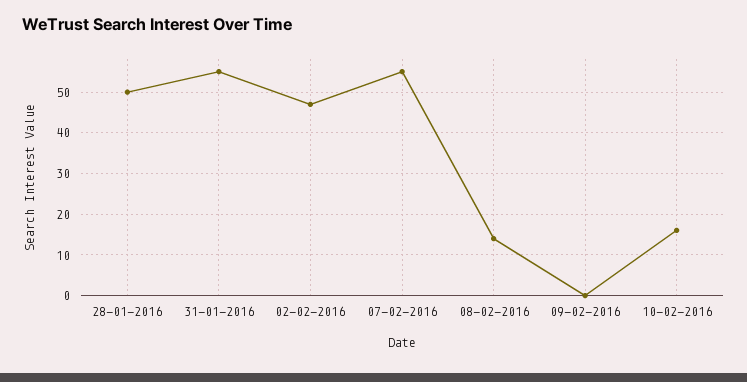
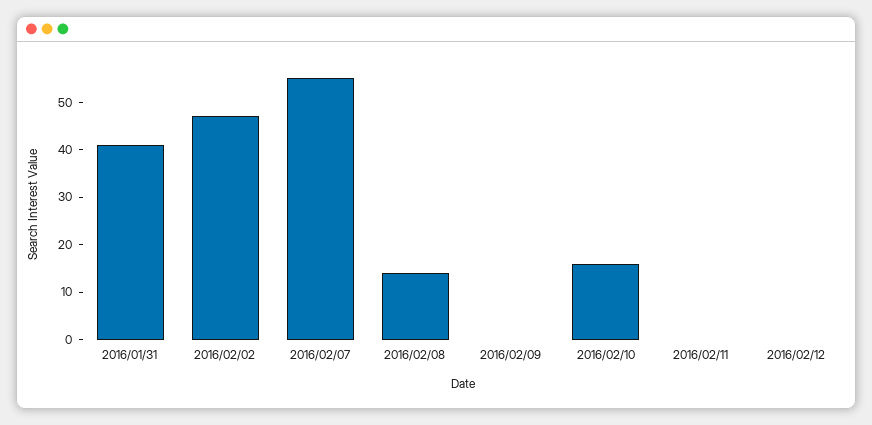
28-01-2016: 50 -> none
31-01-2016: 55 -> 40
2016/02/11: none -> 0
2016/02/12: none -> 0

